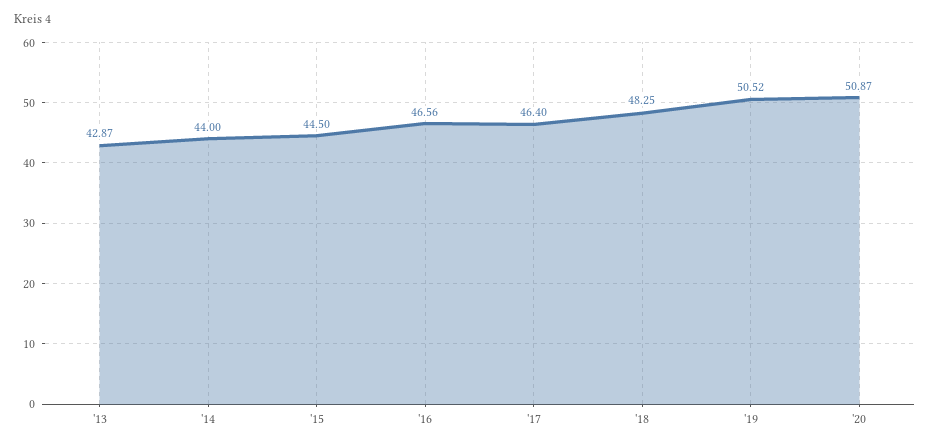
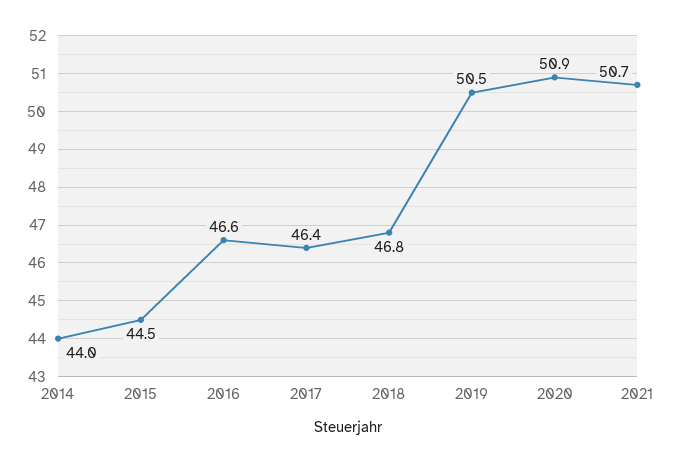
'13: 42.87 -> none
'18: 48.25 -> 46.8
2021: none -> 50.7

